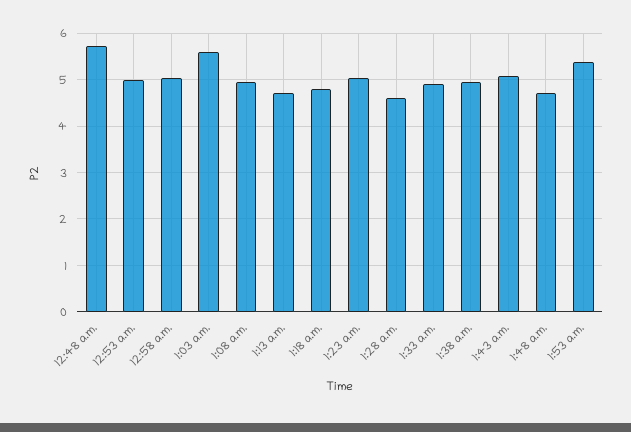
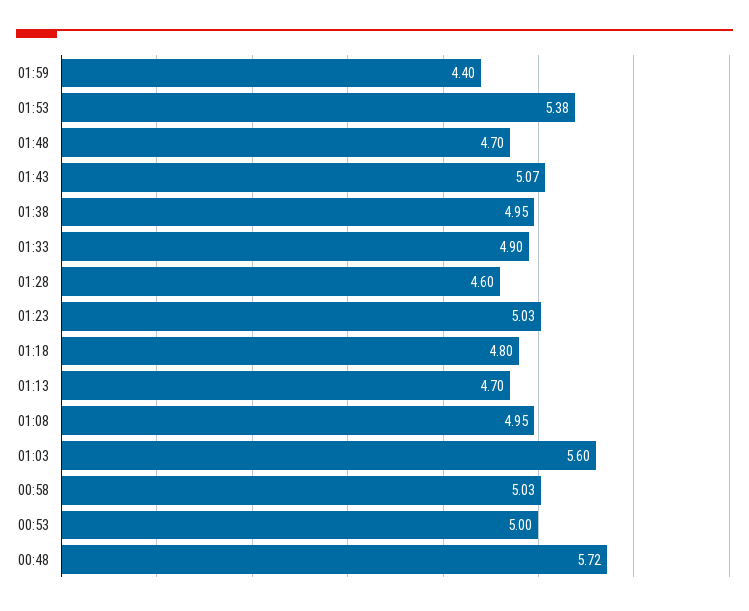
01:59: none -> 4.4

